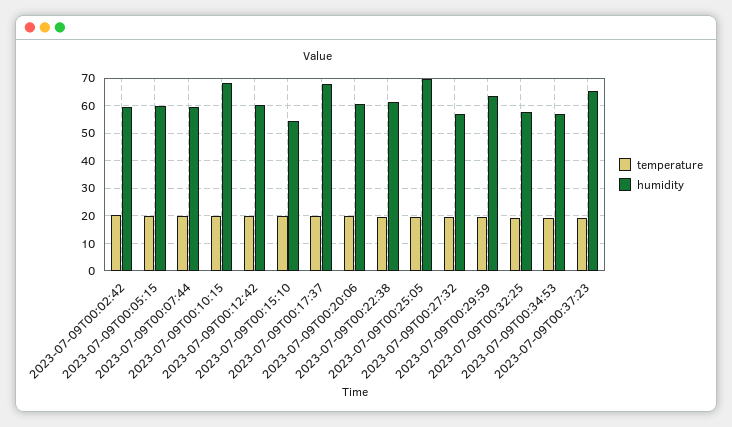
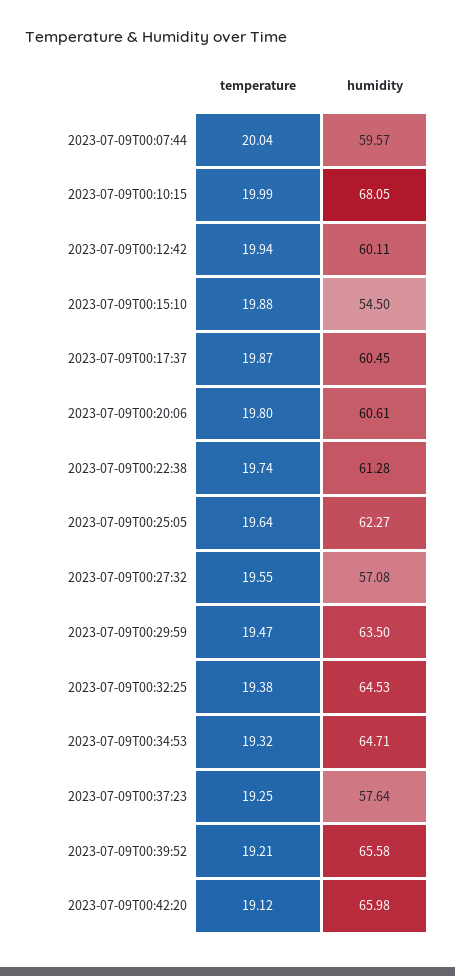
temperature, 2023-07-09T00:02:42: 20 -> none
humidity, 2023-07-09T00:02:42: 60 -> none
temperature, 2023-07-09T00:05:15: 20 -> none
humidity, 2023-07-09T00:05:15: 60 -> none
humidity, 2023-07-09T00:17:37: 67.5 -> 60.45
humidity, 2023-07-09T00:25:05: 70 -> 62.27
humidity, 2023-07-09T00:32:25: 57.5 -> 64.53
humidity, 2023-07-09T00:34:53: 57.5 -> 64.71
humidity, 2023-07-09T00:37:23: 65 -> 57.64
temperature, 2023-07-09T00:39:52: none -> 19.21
humidity, 2023-07-09T00:39:52: none -> 65.58
temperature, 2023-07-09T00:42:20: none -> 19.12
humidity, 2023-07-09T00:42:20: none -> 65.98

